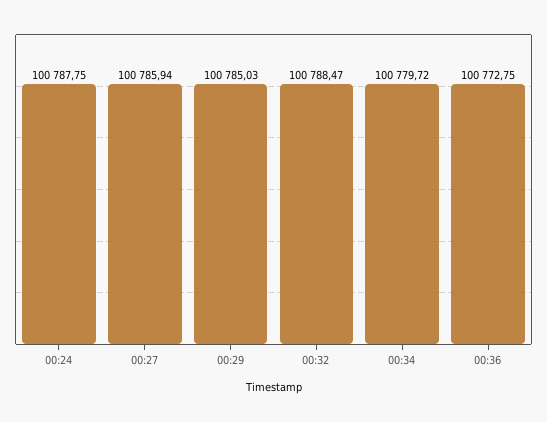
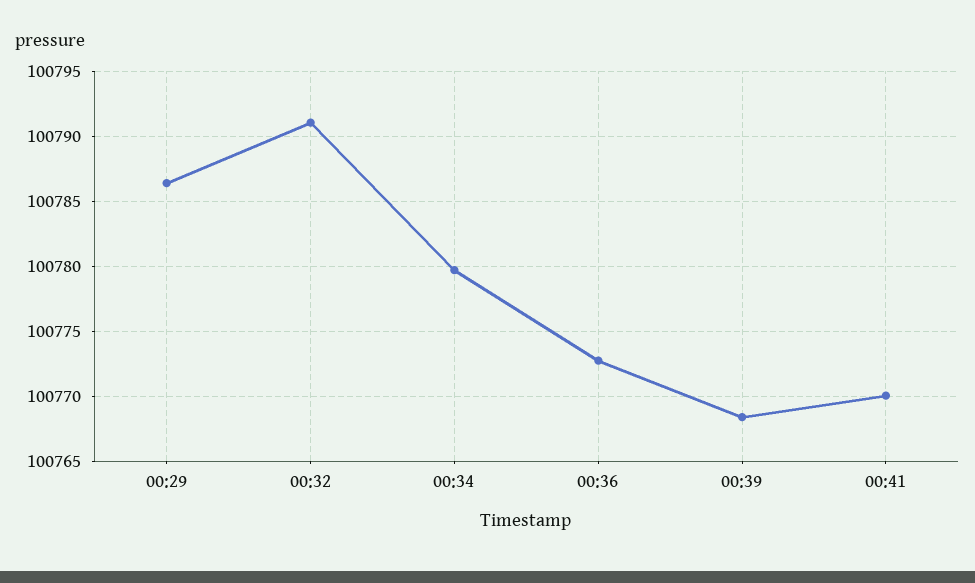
00:24: 100787.75 -> none
00:27: 100785.94 -> none
00:29: 100785.03 -> 100786.5
00:32: 100788.47 -> 100791
00:39: none -> 100768.5
00:41: none -> 100770

